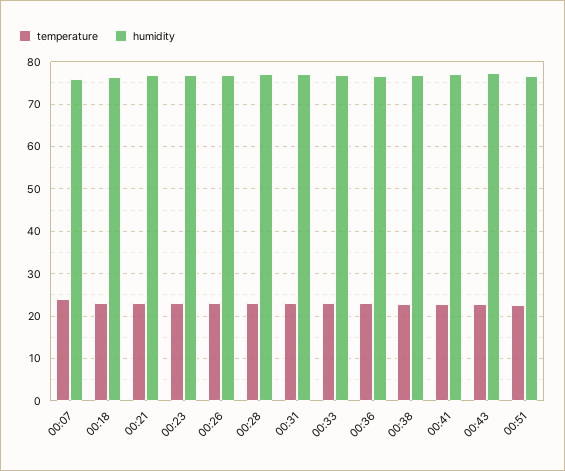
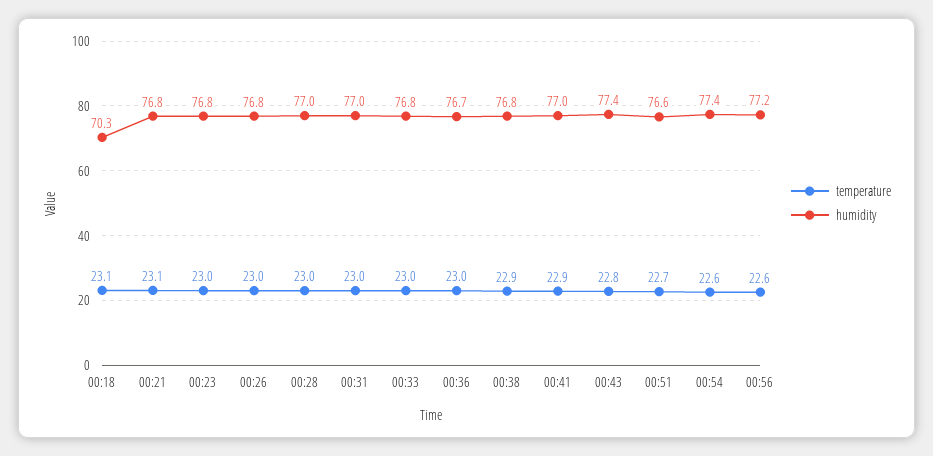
temperature, 00:07: 24 -> none
humidity, 00:07: 76 -> none
humidity, 00:18: 76 -> 70.3
temperature, 00:54: none -> 22.6
humidity, 00:54: none -> 77.4
temperature, 00:56: none -> 22.6
humidity, 00:56: none -> 77.2

